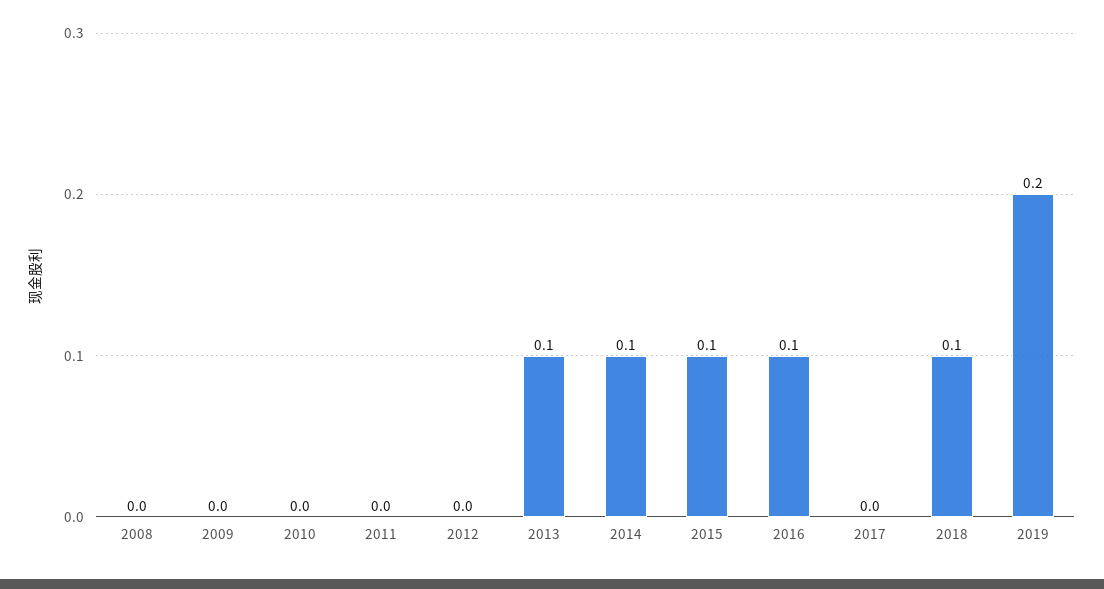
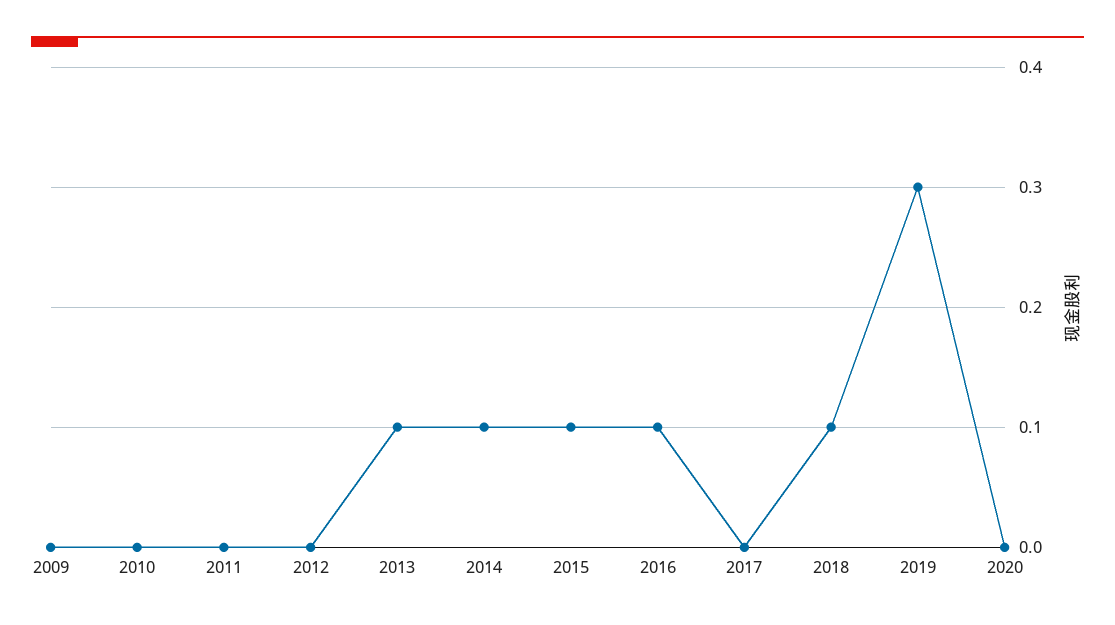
2008: 0 -> none
2019: 0.2 -> 0.3
2020: none -> 0

